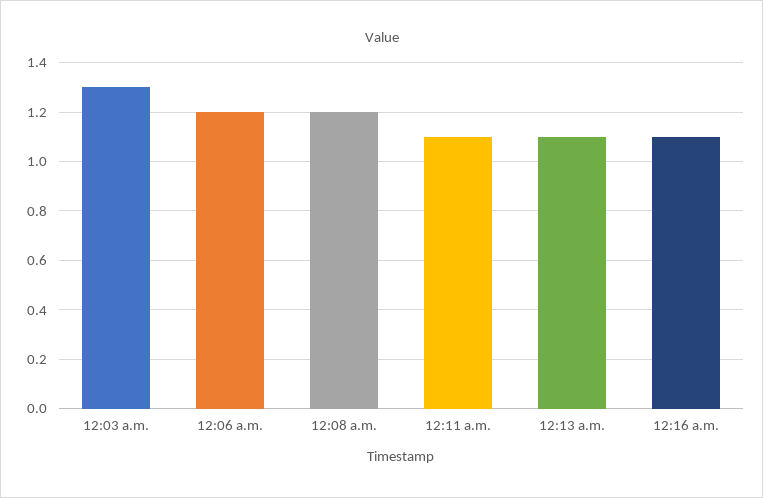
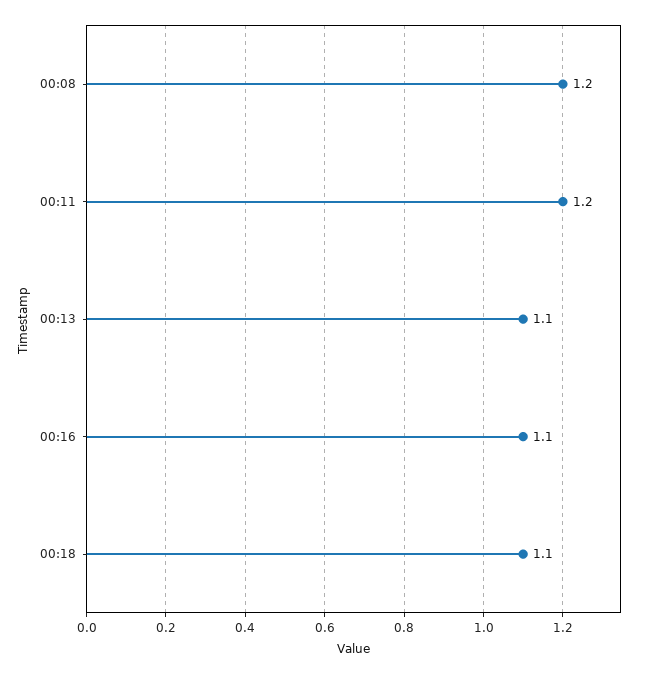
12:03 a.m.: 1.3 -> none
12:06 a.m.: 1.2 -> none
12:11 a.m.: 1.1 -> 1.2
00:18: none -> 1.1

